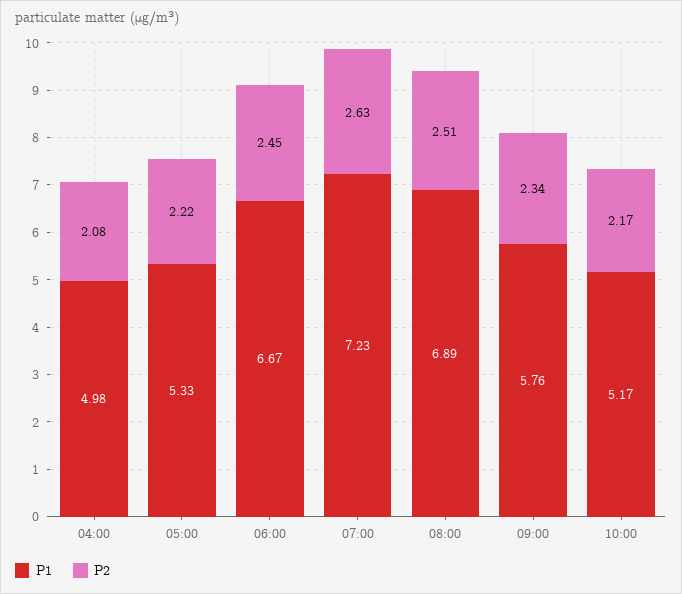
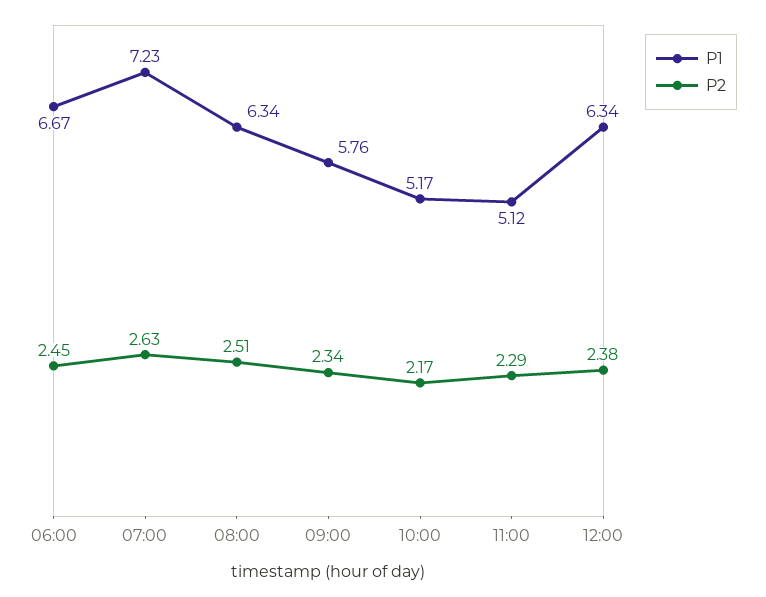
P1, 04:00: 4.98 -> none
P2, 04:00: 2.08 -> none
P1, 05:00: 5.33 -> none
P2, 05:00: 2.22 -> none
P1, 08:00: 6.89 -> 6.34
P1, 11:00: none -> 5.12
P2, 11:00: none -> 2.29
P1, 12:00: none -> 6.34
P2, 12:00: none -> 2.38

